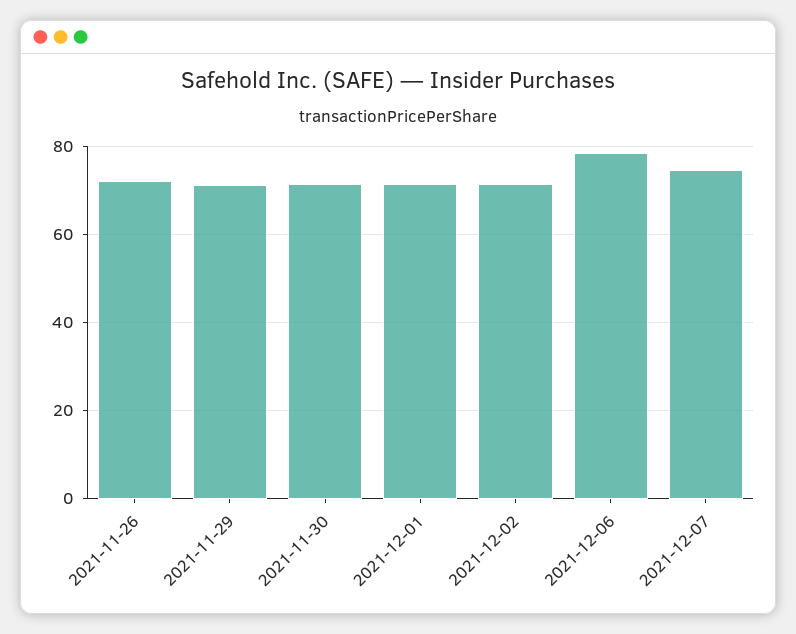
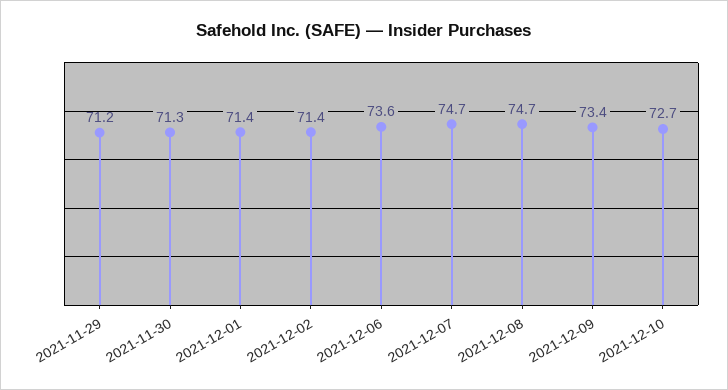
2021-11-26: 72 -> none
2021-12-06: 78 -> 73.6
2021-12-08: none -> 74.7
2021-12-09: none -> 73.4
2021-12-10: none -> 72.7

